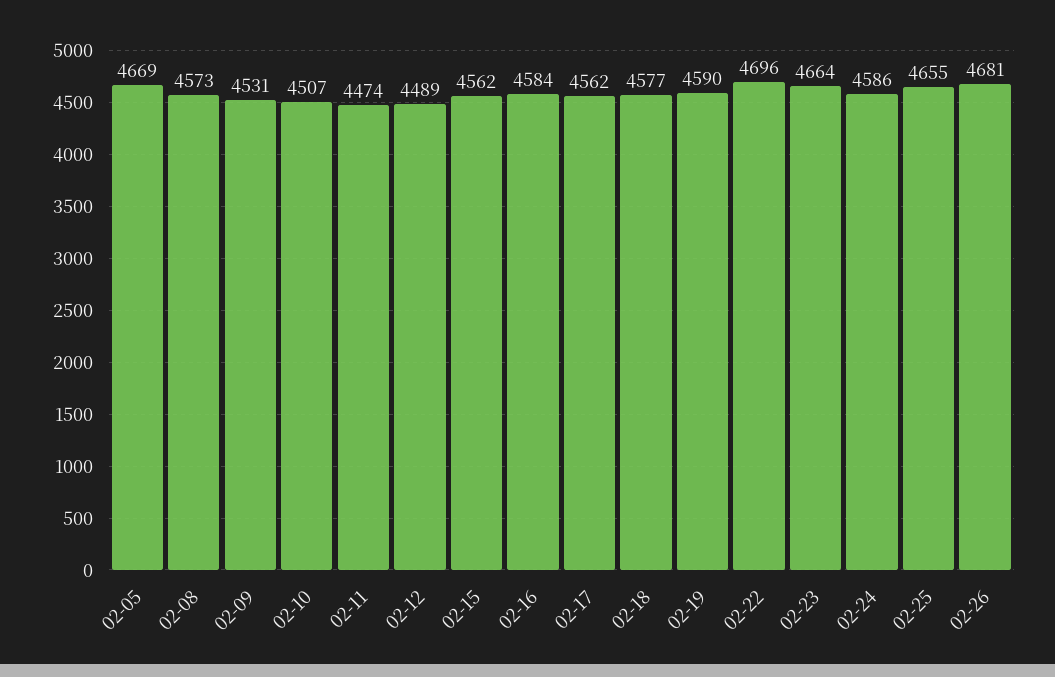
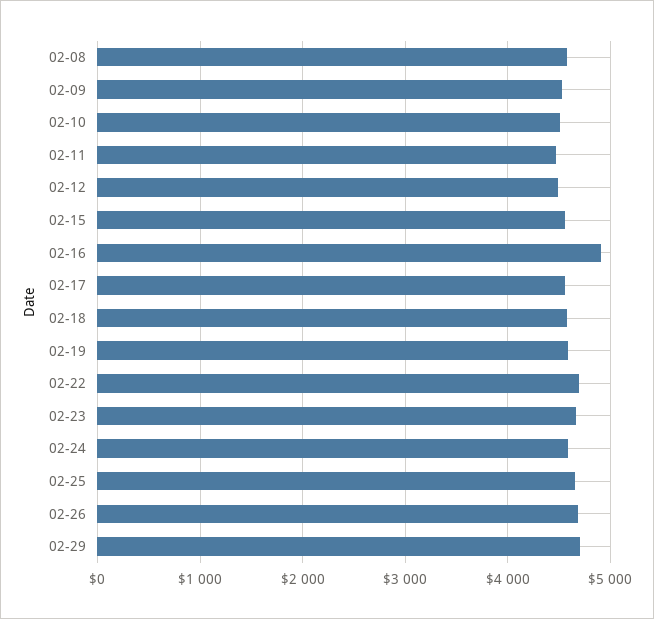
02-05: 4669 -> none
02-16: 4584 -> 4900
02-29: none -> 4700

